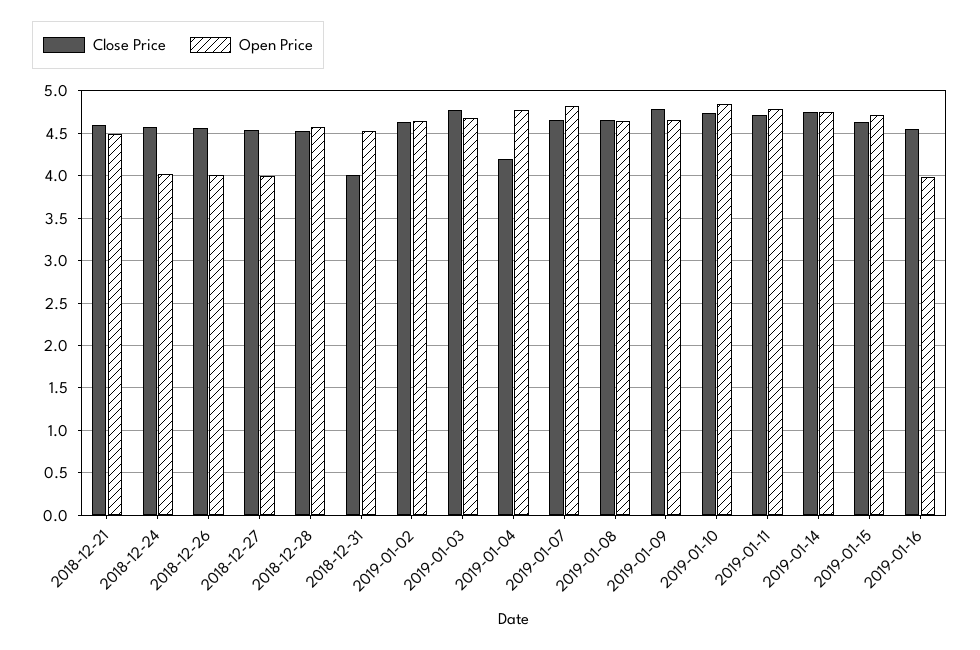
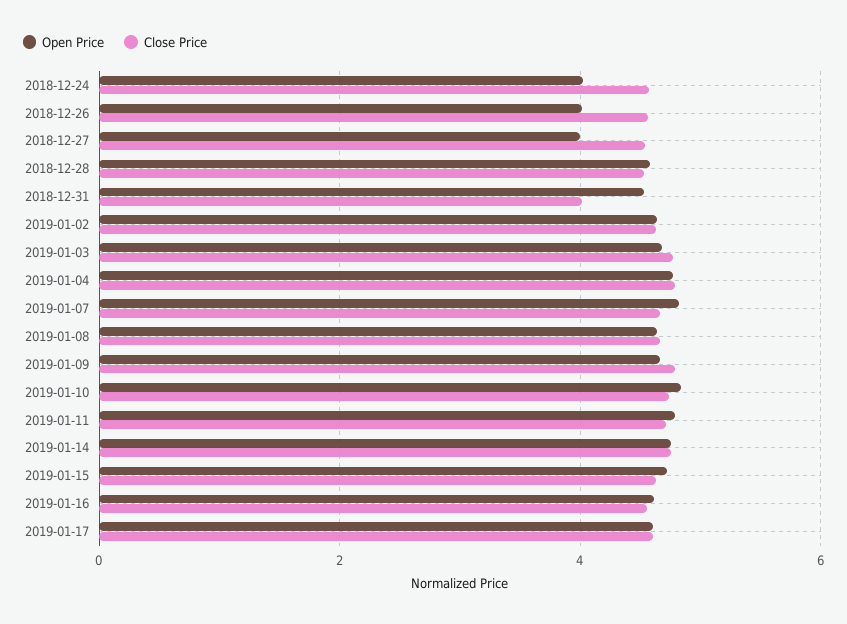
Close Price, 2018-12-21: 4.6 -> none
Open Price, 2018-12-21: 4.5 -> none
Close Price, 2019-01-04: 4.2 -> 4.8
Open Price, 2019-01-16: 4 -> 4.6
Open Price, 2019-01-17: none -> 4.6
Close Price, 2019-01-17: none -> 4.6

